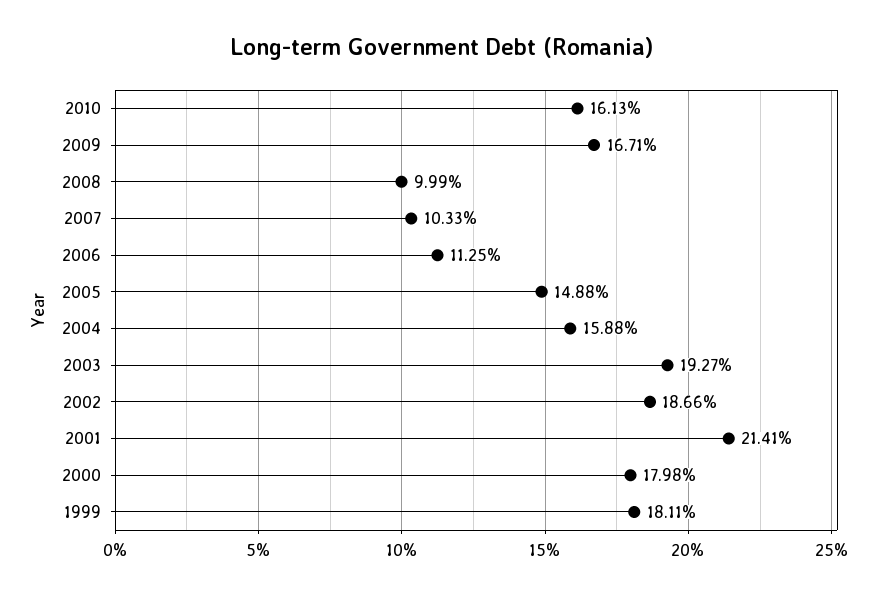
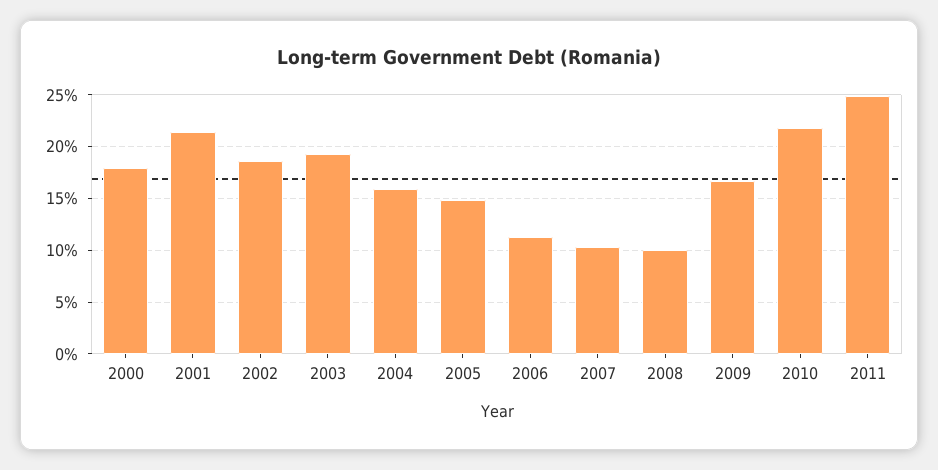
2010: 16.13 -> 22
1999: 18.11 -> none
2011: none -> 25

